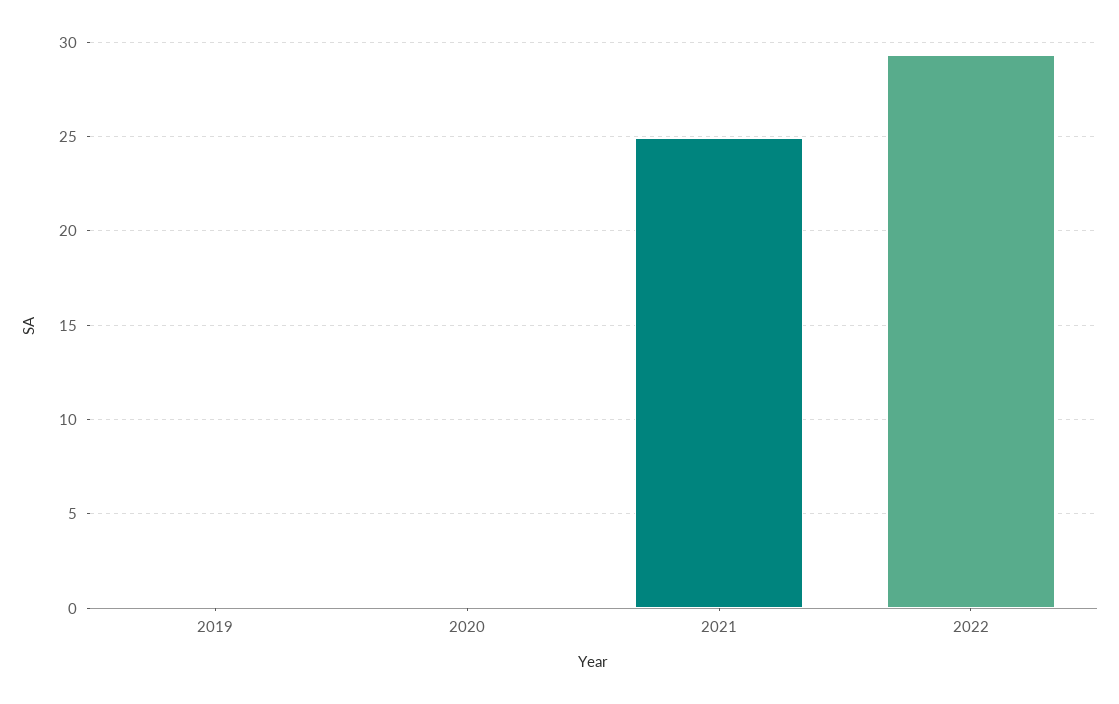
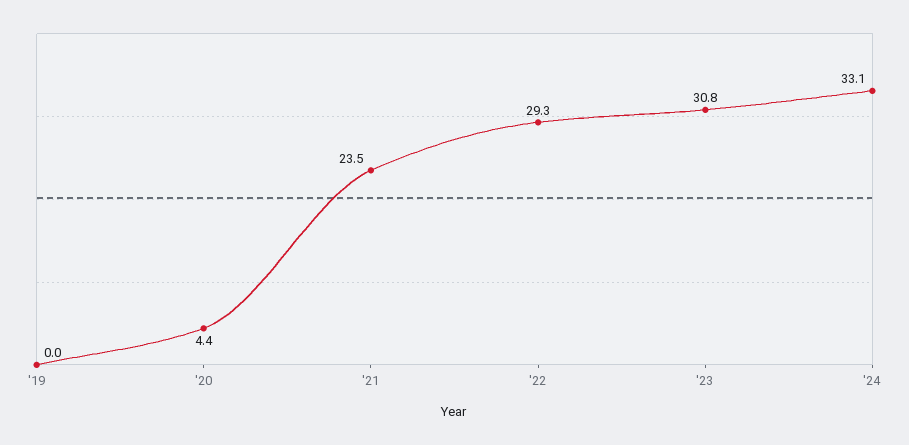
2020: 0 -> 4.4
2021: 25 -> 23.5
'23: none -> 30.8
'24: none -> 33.1

